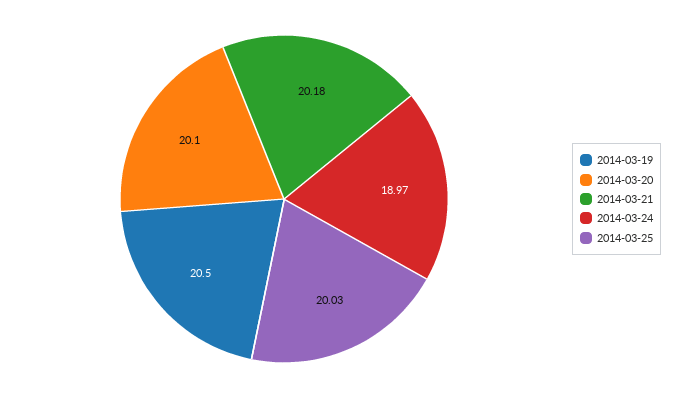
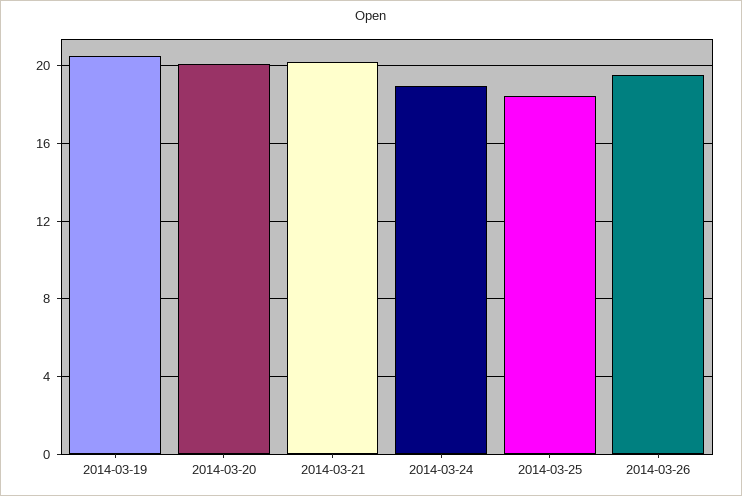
2014-03-25: 20.03 -> 18.5
2014-03-26: none -> 19.5

